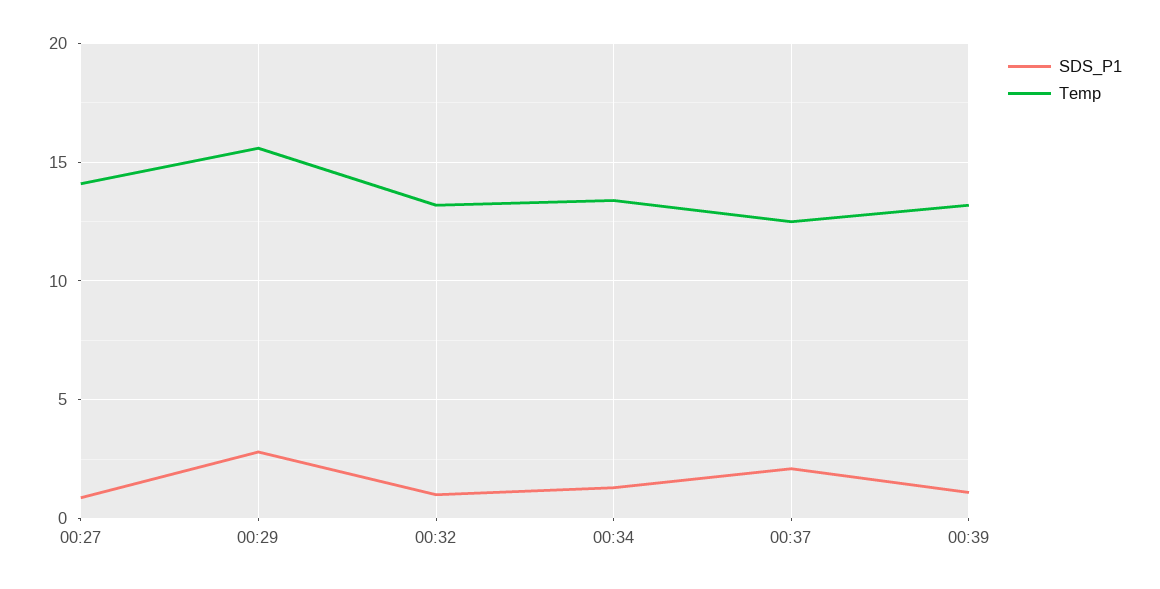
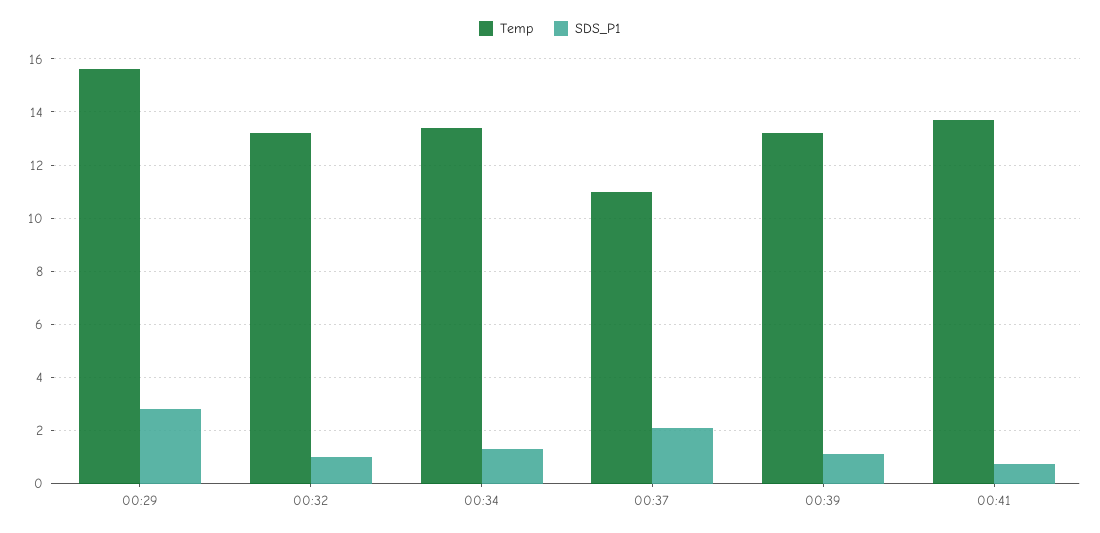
SDS_P1, 00:27: 1 -> none
Temp, 00:27: 14 -> none
Temp, 00:37: 12.5 -> 11
Temp, 00:41: none -> 13.75
SDS_P1, 00:41: none -> 0.75

